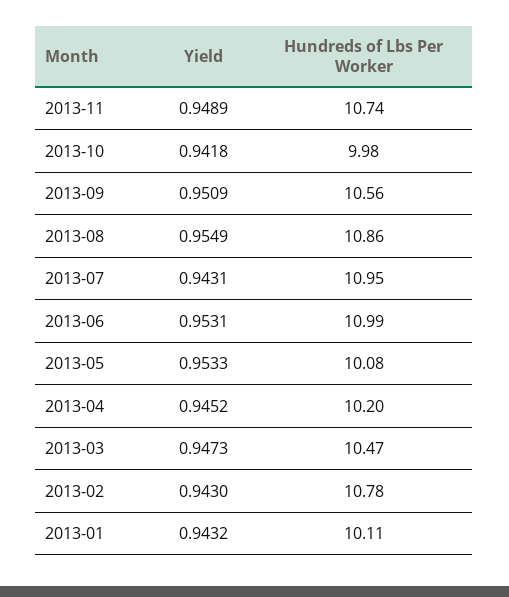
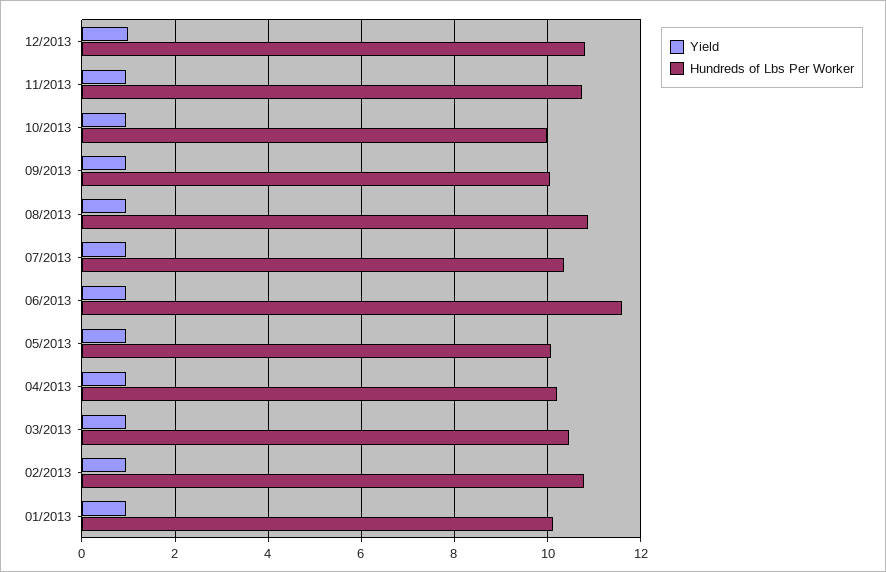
Hundreds of Lbs Per Worker, 2013-09: 10.56 -> 10
Hundreds of Lbs Per Worker, 2013-07: 10.95 -> 10.4
Hundreds of Lbs Per Worker, 2013-06: 10.99 -> 11.6
Yield, 12/2013: none -> 1
Hundreds of Lbs Per Worker, 12/2013: none -> 10.8

